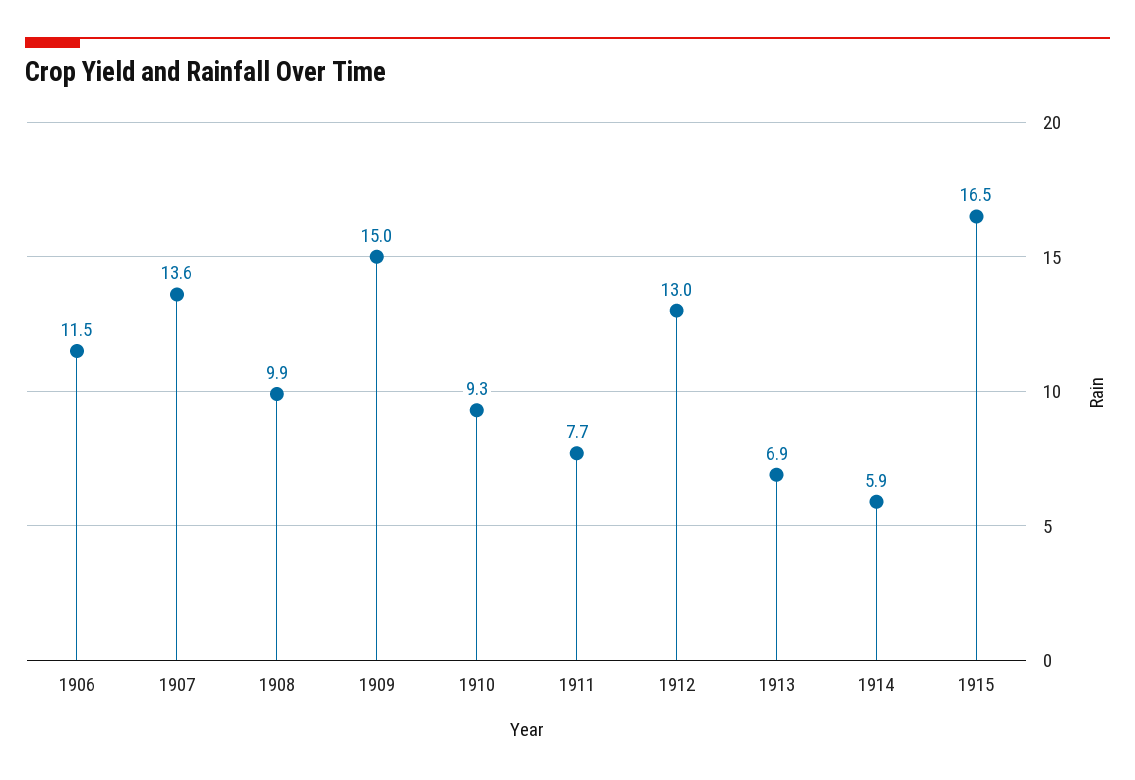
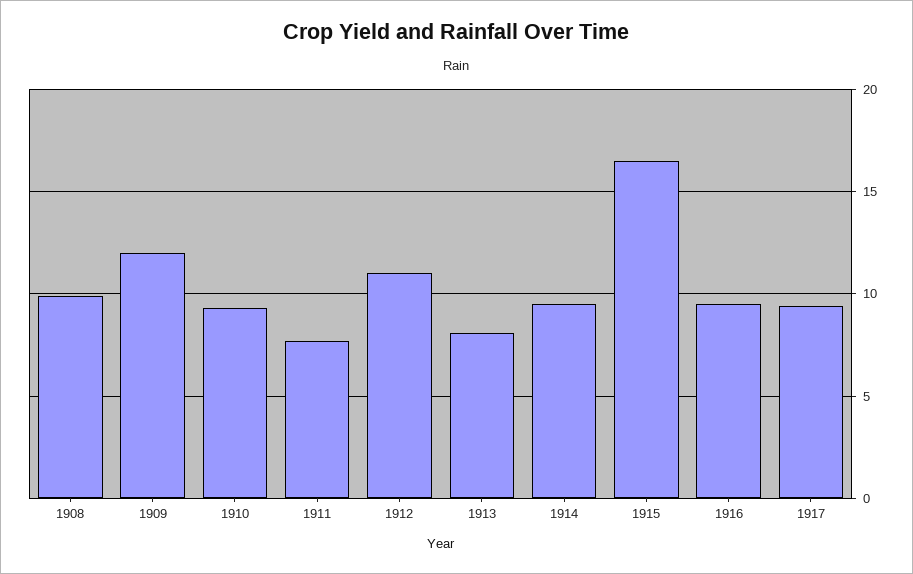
1906: 11.5 -> none
1907: 13.6 -> none
1909: 15 -> 12
1912: 13 -> 11
1913: 6.9 -> 8
1914: 5.9 -> 9.5
1916: none -> 9.5
1917: none -> 9.5

